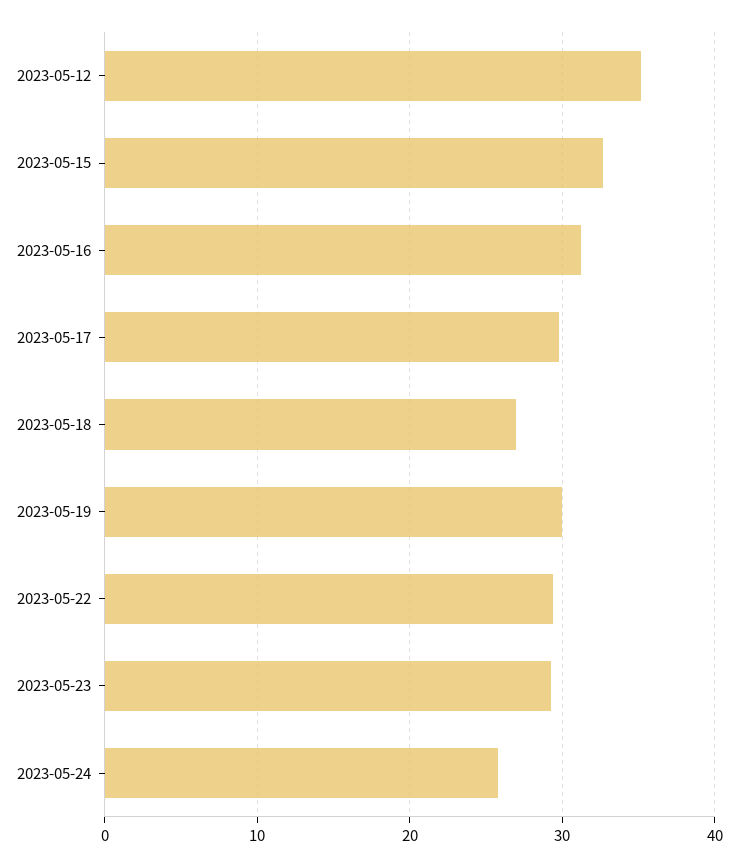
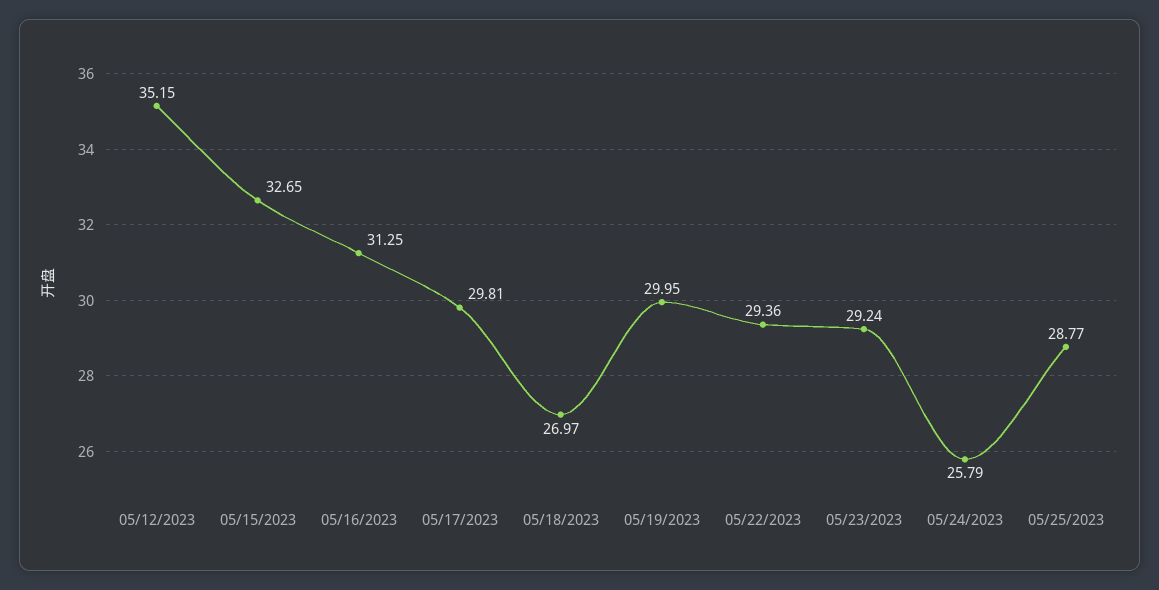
05/25/2023: none -> 28.77

